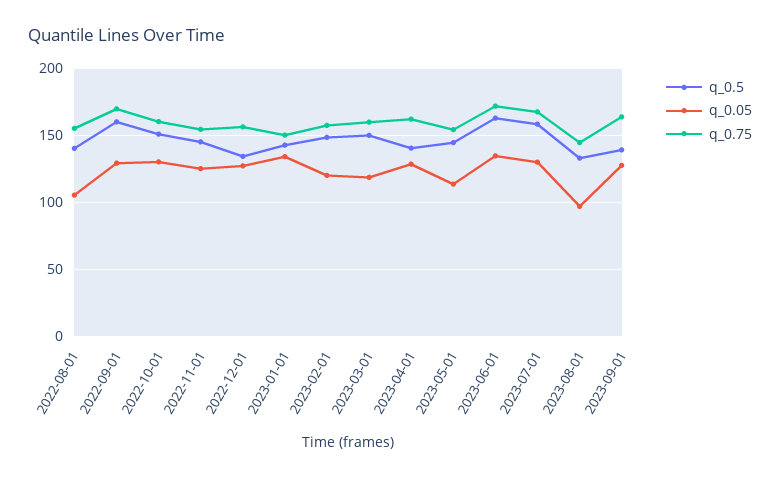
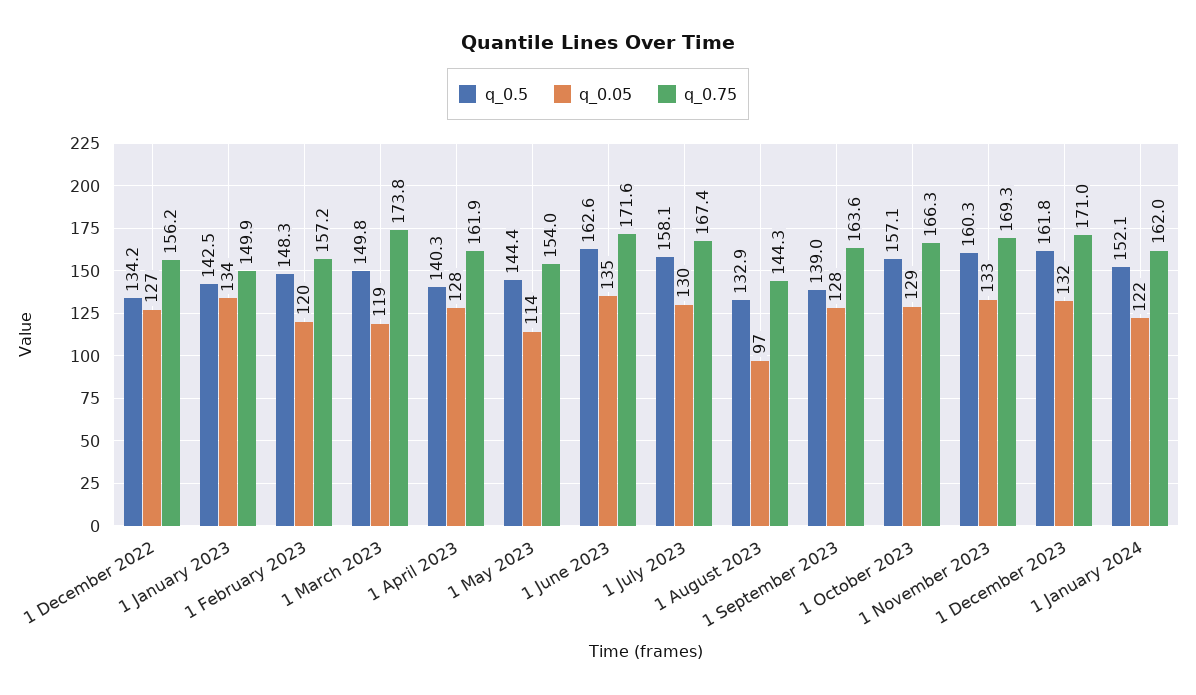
q_0.5, 2022-08-01: 140 -> none
q_0.05, 2022-08-01: 105 -> none
q_0.75, 2022-08-01: 155 -> none
q_0.5, 2022-09-01: 160 -> none
q_0.05, 2022-09-01: 130 -> none
q_0.75, 2022-09-01: 170 -> none
q_0.5, 2022-10-01: 150 -> none
q_0.05, 2022-10-01: 130 -> none
q_0.75, 2022-10-01: 160 -> none
q_0.5, 2022-11-01: 145 -> none
q_0.05, 2022-11-01: 125 -> none
q_0.75, 2022-11-01: 155 -> none
q_0.75, 2023-03-01: 160 -> 173.8
q_0.5, 1 October 2023: none -> 157.1
q_0.05, 1 October 2023: none -> 129
q_0.75, 1 October 2023: none -> 166.3
q_0.5, 1 November 2023: none -> 160.3
q_0.05, 1 November 2023: none -> 133
q_0.75, 1 November 2023: none -> 169.3
q_0.5, 1 December 2023: none -> 161.8
q_0.05, 1 December 2023: none -> 132
q_0.75, 1 December 2023: none -> 171
q_0.5, 1 January 2024: none -> 152.1
q_0.05, 1 January 2024: none -> 122
q_0.75, 1 January 2024: none -> 162

